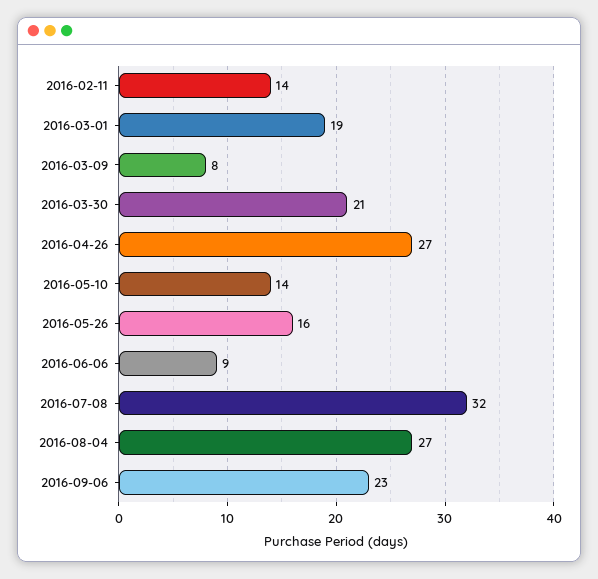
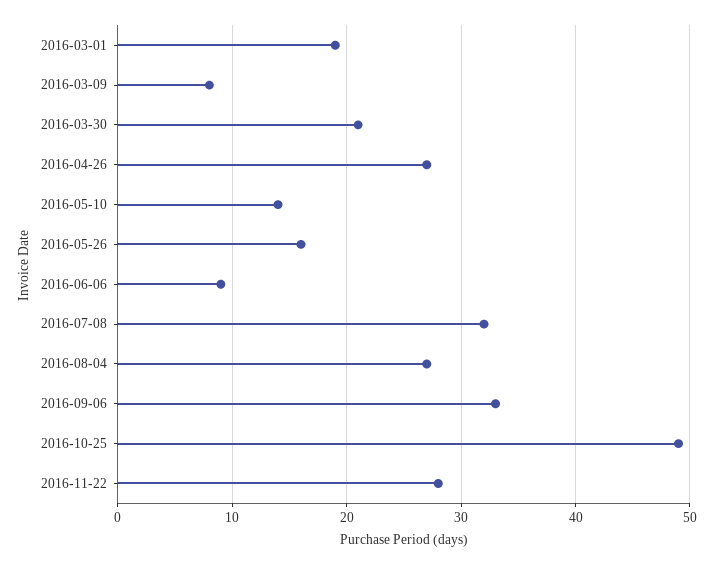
2016-02-11: 14 -> none
2016-09-06: 23 -> 33
2016-10-25: none -> 49
2016-11-22: none -> 28

